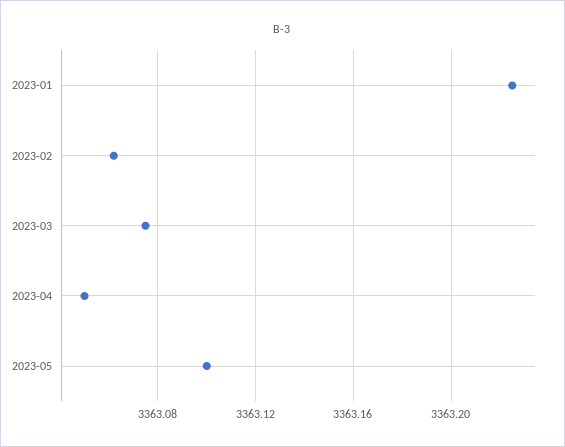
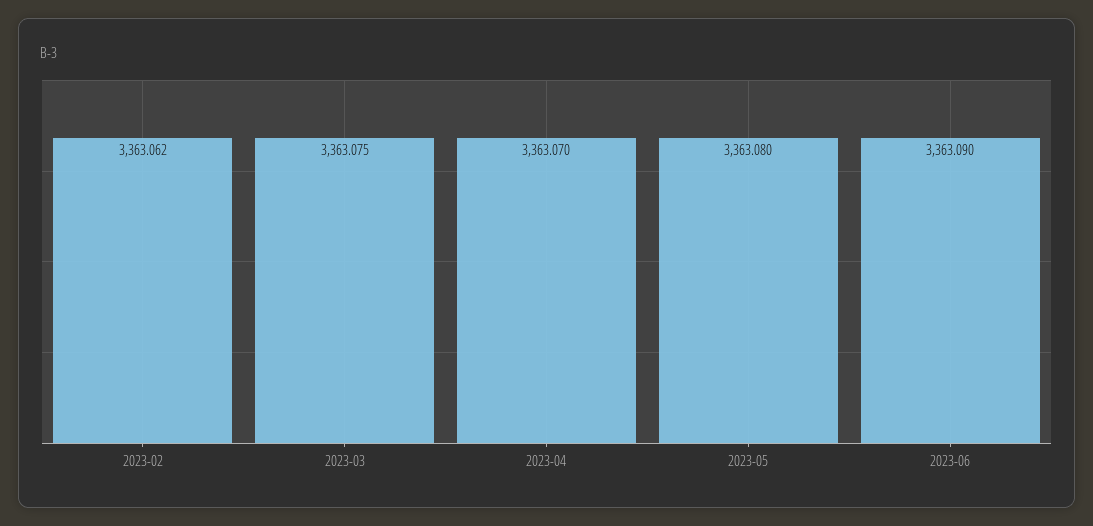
2023-01: 3363.225 -> none
2023-04: 3363.05 -> 3363.07
2023-05: 3363.1 -> 3363.08
2023-06: none -> 3363.09

